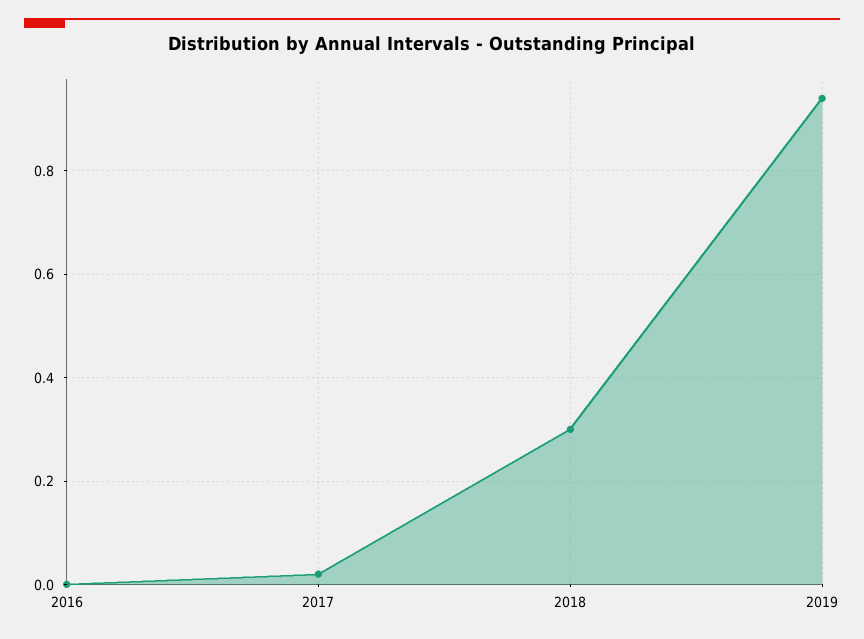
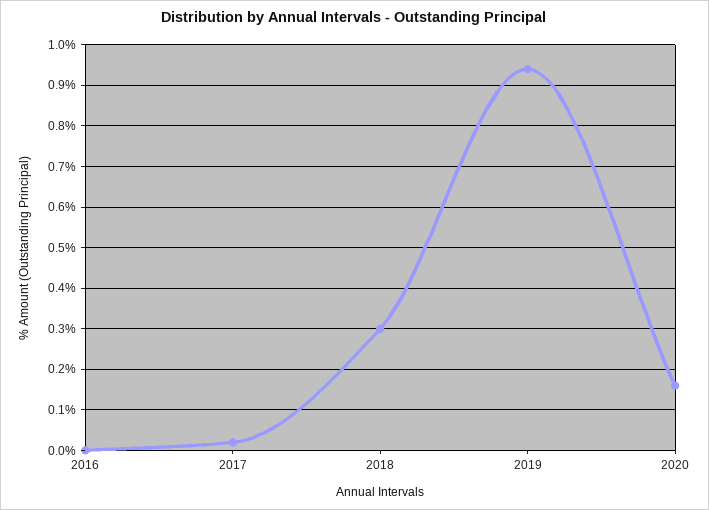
2020: none -> 0.15

